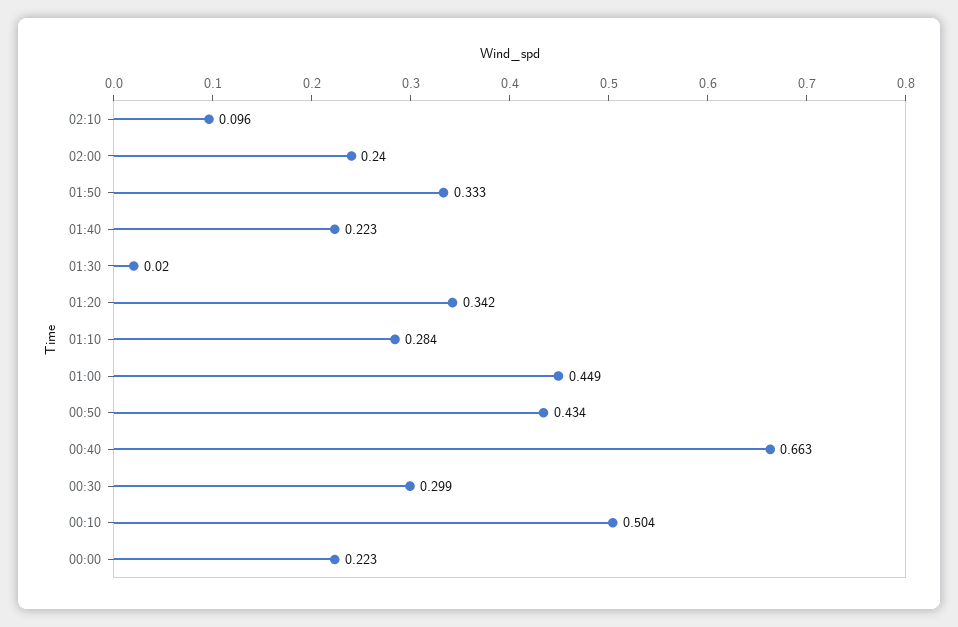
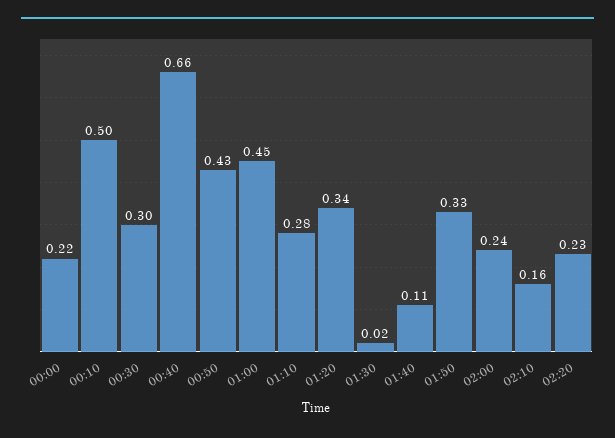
02:10: 0.096 -> 0.16
01:40: 0.223 -> 0.11
02:20: none -> 0.23

